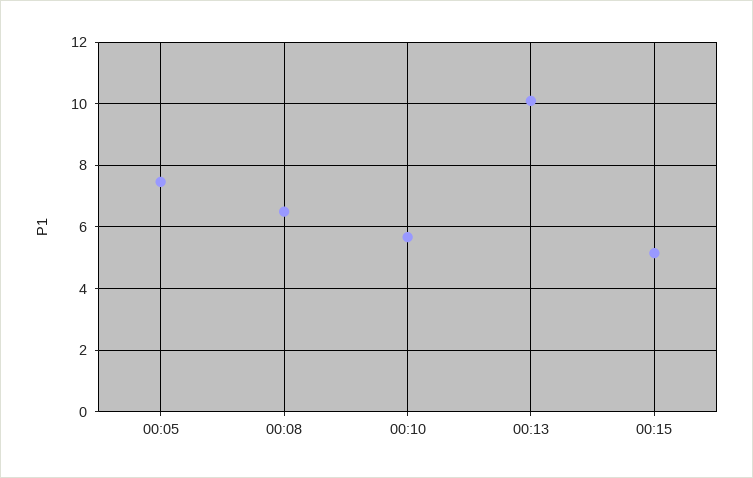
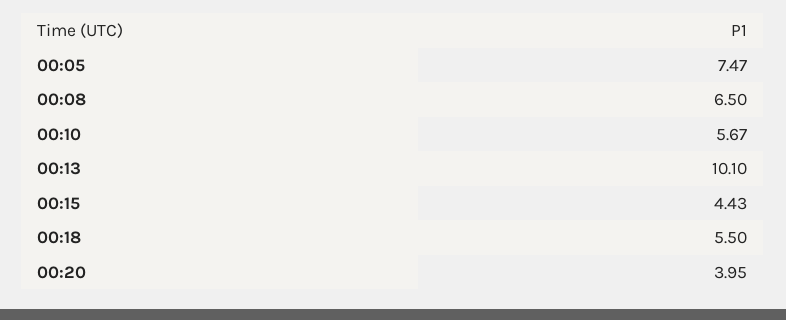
00:15: 5.2 -> 4.43
00:18: none -> 5.5
00:20: none -> 3.95

